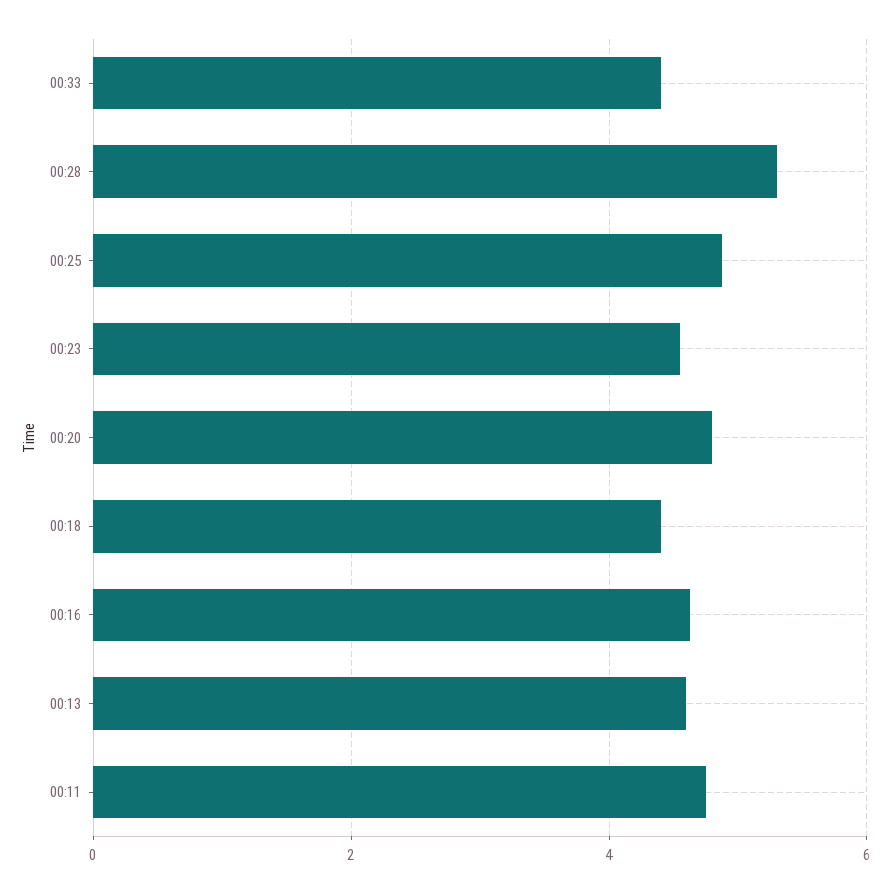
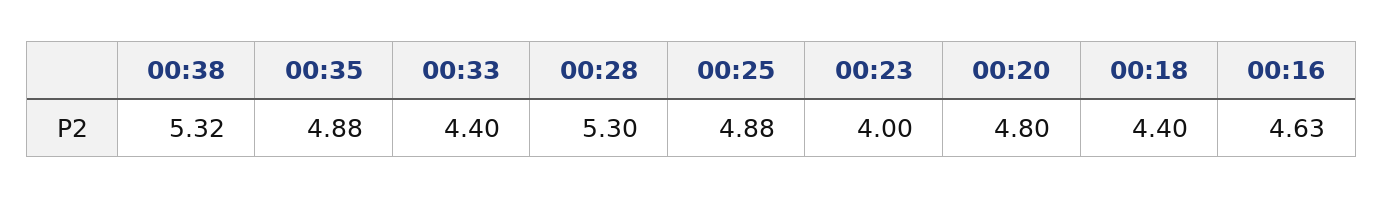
00:23: 4.6 -> 4
00:13: 4.6 -> none
00:11: 4.8 -> none
00:38: none -> 5.32
00:35: none -> 4.88

